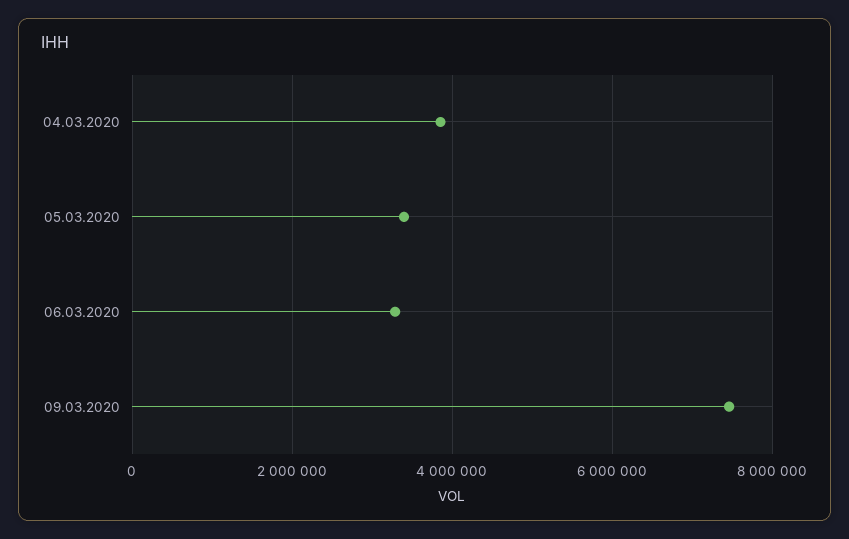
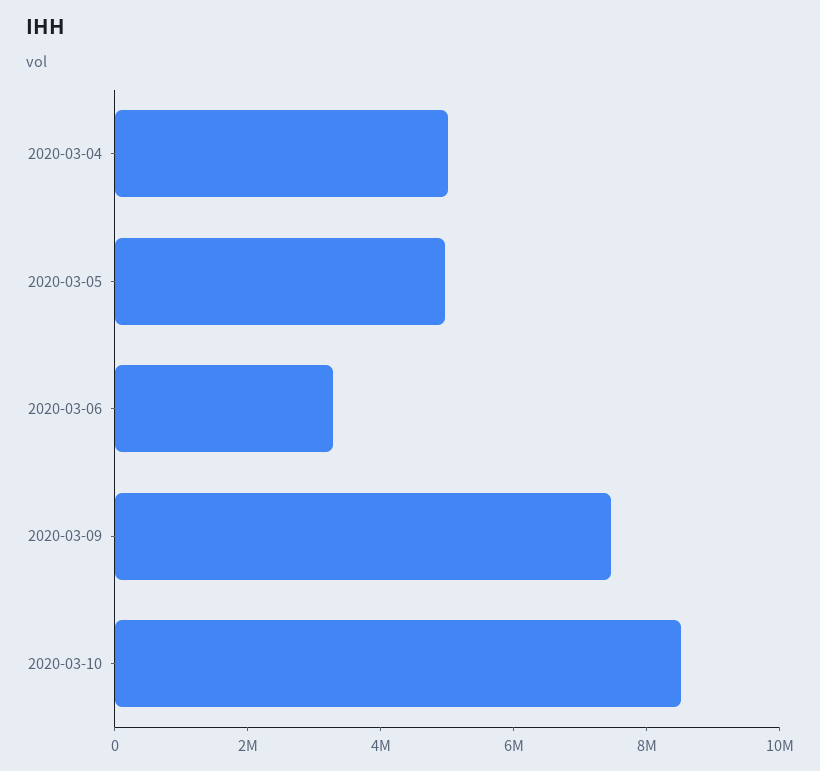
04.03.2020: 3800000 -> 5000000
05.03.2020: 3400000 -> 5000000
2020-03-10: none -> 8500000

